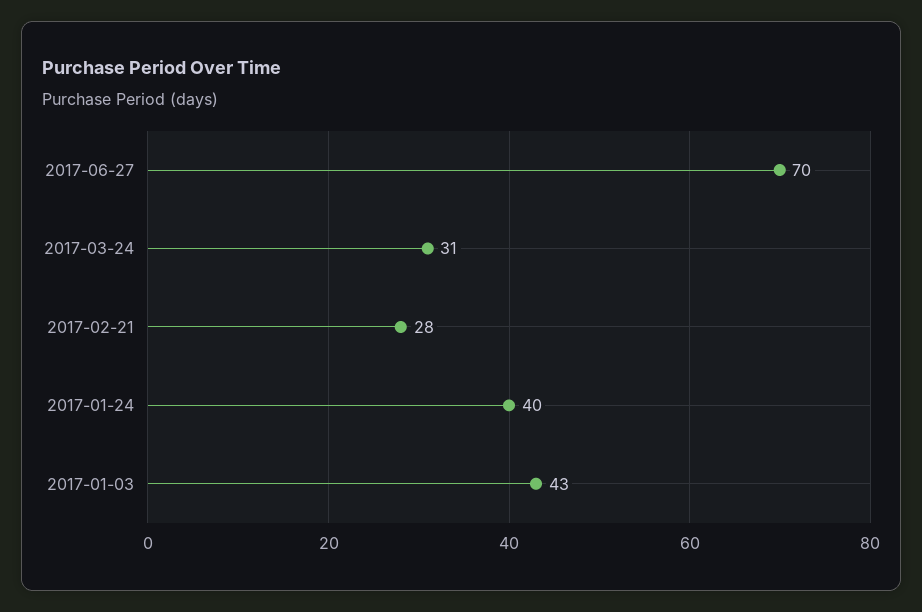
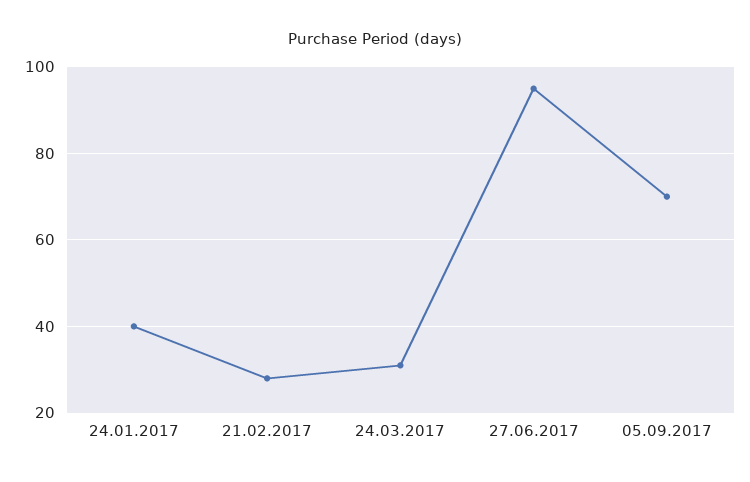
2017-06-27: 70 -> 95
2017-01-03: 43 -> none
05.09.2017: none -> 70

